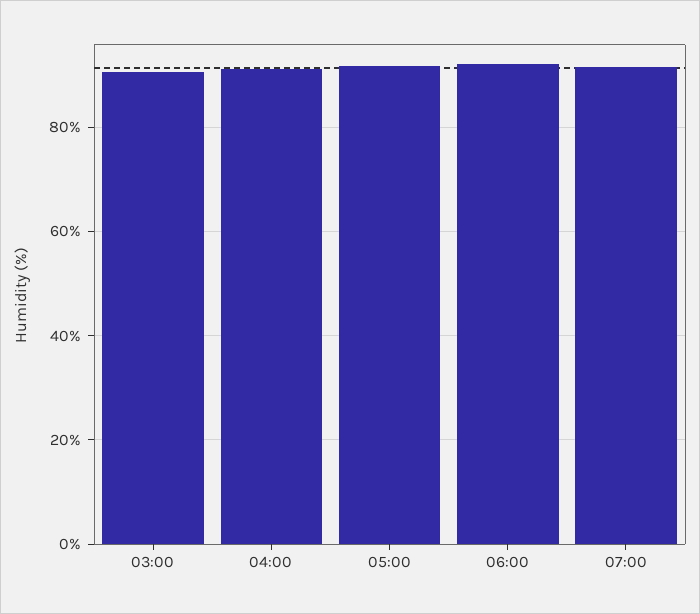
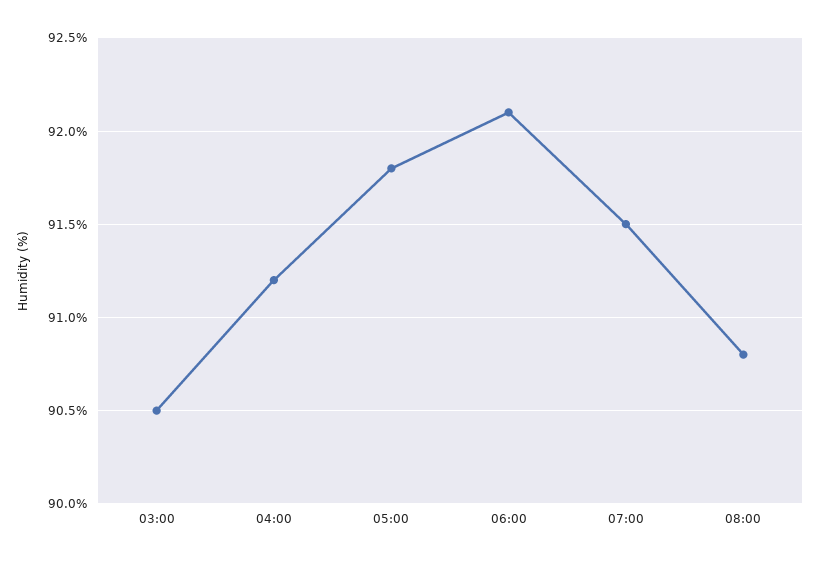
08:00: none -> 90.8

